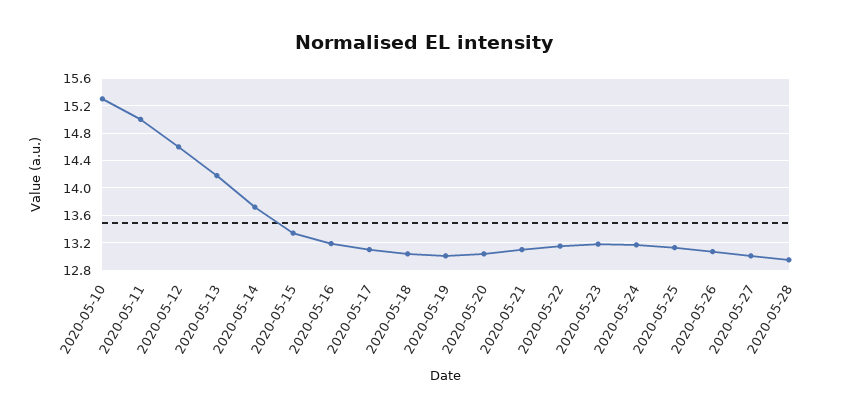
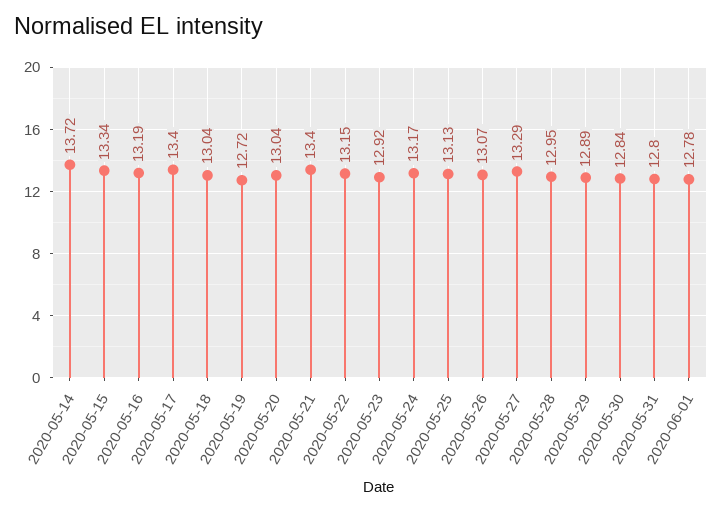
2020-05-10: 15.3 -> none
2020-05-11: 15 -> none
2020-05-12: 14.6 -> none
2020-05-13: 14.2 -> none
2020-05-17: 13.1 -> 13.4
2020-05-19: 13 -> 12.72
2020-05-21: 13.1 -> 13.4
2020-05-23: 13.2 -> 12.92
2020-05-27: 13 -> 13.29
2020-05-29: none -> 12.89
2020-05-30: none -> 12.84
2020-05-31: none -> 12.8
2020-06-01: none -> 12.78

